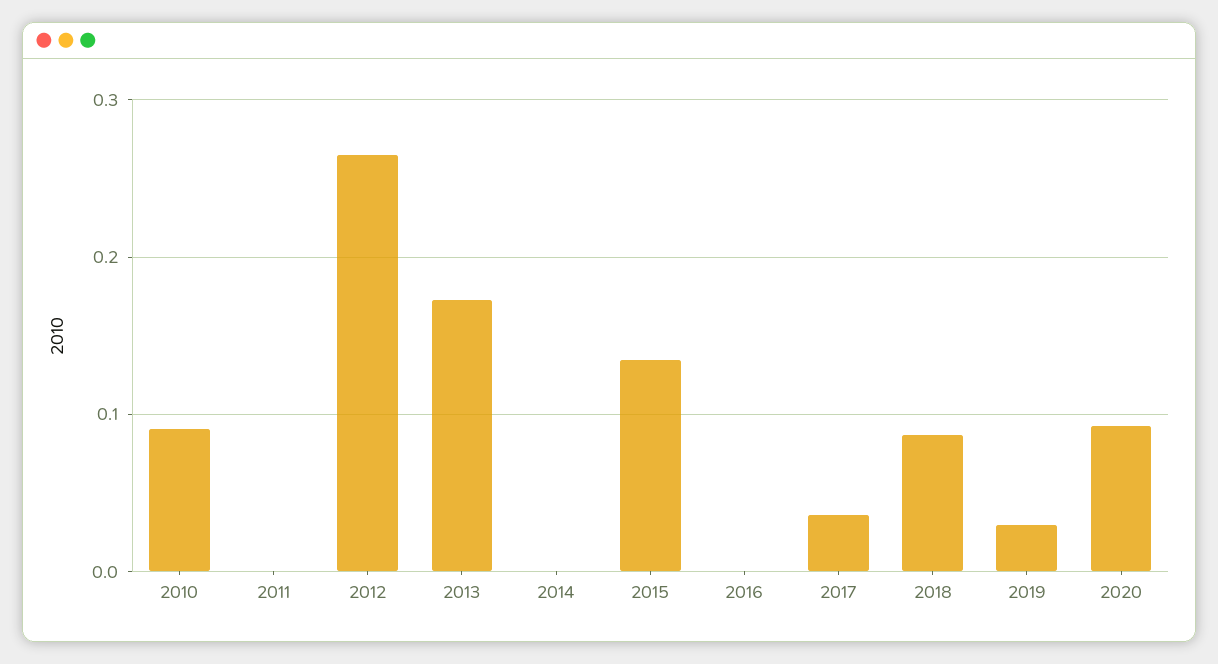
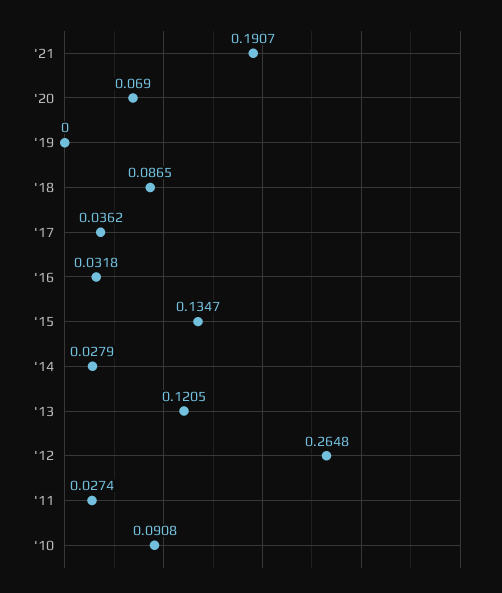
2011: 0 -> 0.0274
2013: 0.17 -> 0.1205
2014: 0 -> 0.0279
2016: 0 -> 0.0318
2019: 0.03 -> 0
2020: 0.09 -> 0.069
'21: none -> 0.1907

